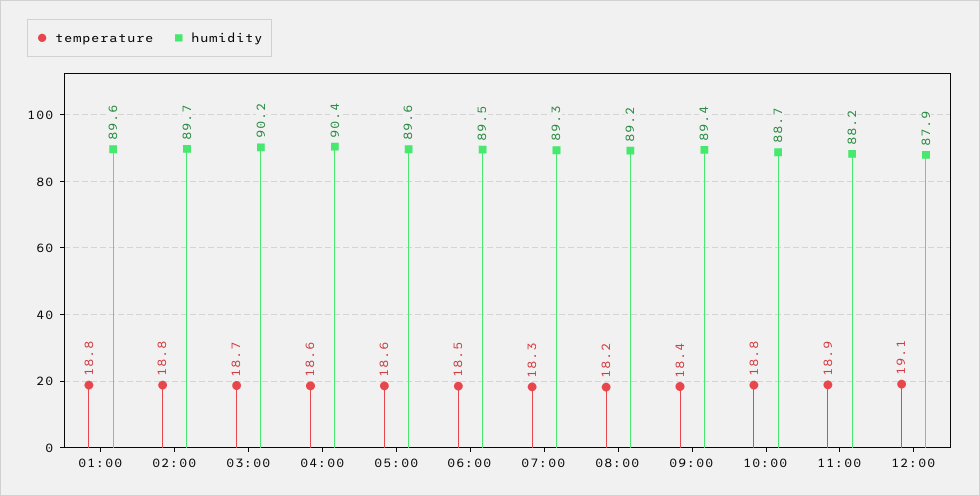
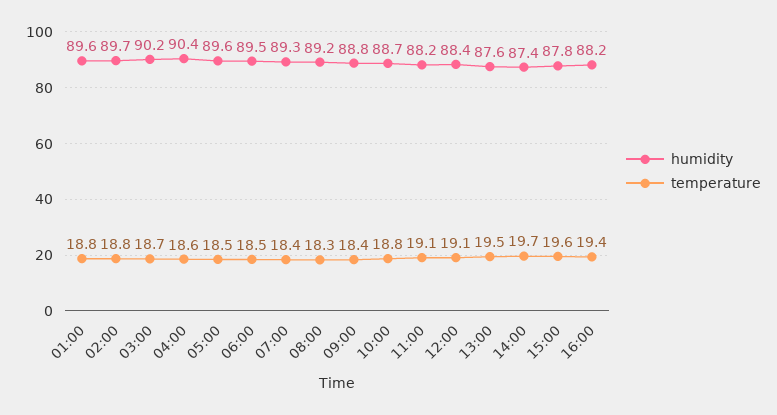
temperature, 05:00: 18.6 -> 18.5
temperature, 07:00: 18.3 -> 18.4
temperature, 08:00: 18.2 -> 18.3
humidity, 09:00: 89.4 -> 88.8
temperature, 11:00: 18.9 -> 19.1
humidity, 12:00: 87.9 -> 88.4
humidity, 13:00: none -> 87.6
temperature, 13:00: none -> 19.5
humidity, 14:00: none -> 87.4
temperature, 14:00: none -> 19.7
humidity, 15:00: none -> 87.8
temperature, 15:00: none -> 19.6
humidity, 16:00: none -> 88.2
temperature, 16:00: none -> 19.4

